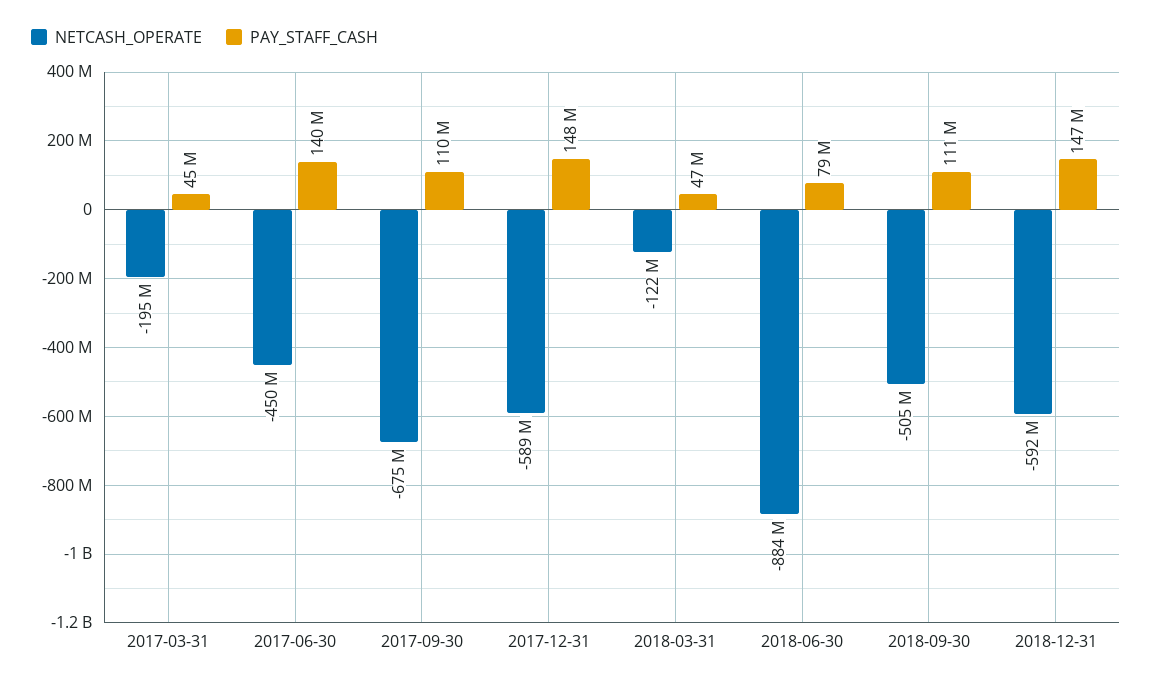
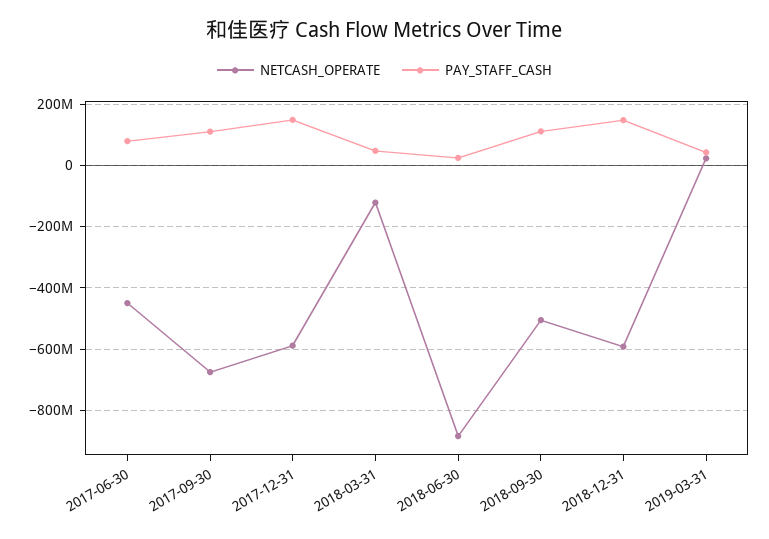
NETCASH_OPERATE, 2017-03-31: -195000000 -> none
PAY_STAFF_CASH, 2017-03-31: 45000000 -> none
PAY_STAFF_CASH, 2017-06-30: 140000000 -> 80000000
PAY_STAFF_CASH, 2018-06-30: 79000000 -> 20000000
NETCASH_OPERATE, 2019-03-31: none -> 20000000
PAY_STAFF_CASH, 2019-03-31: none -> 40000000

